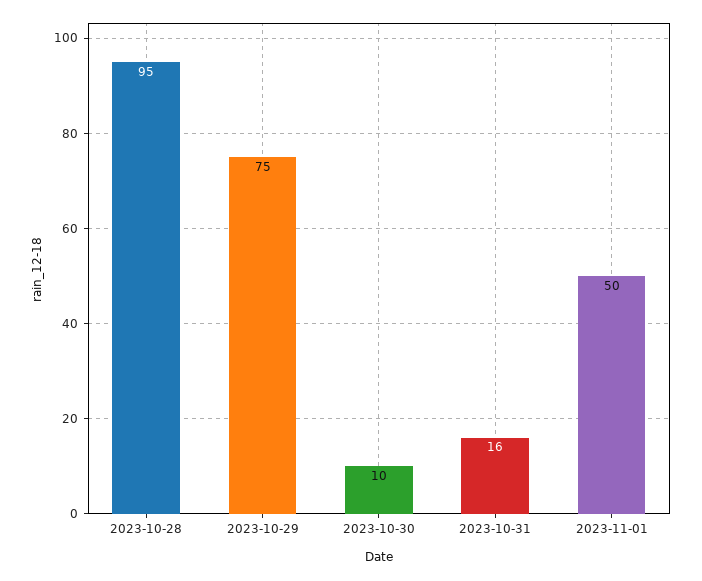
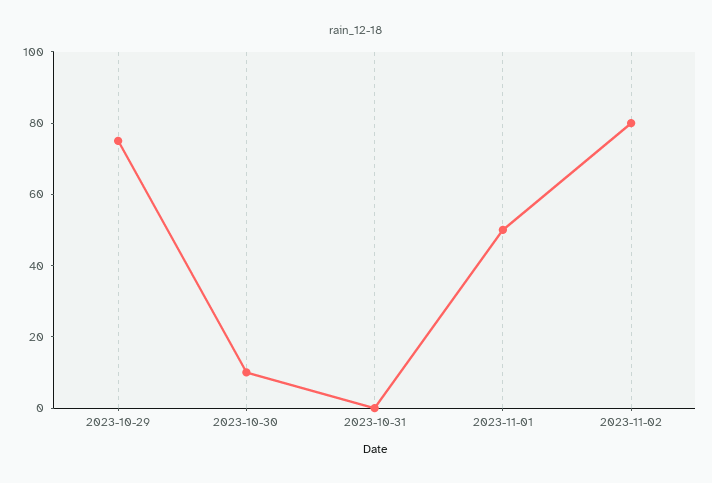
2023-10-28: 95 -> none
2023-10-31: 16 -> 0
2023-11-02: none -> 80

